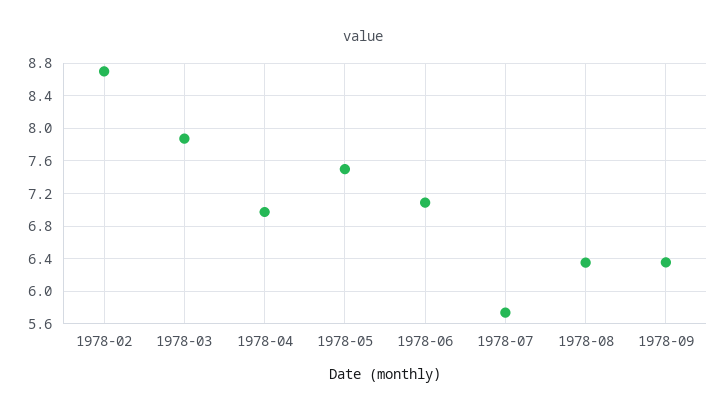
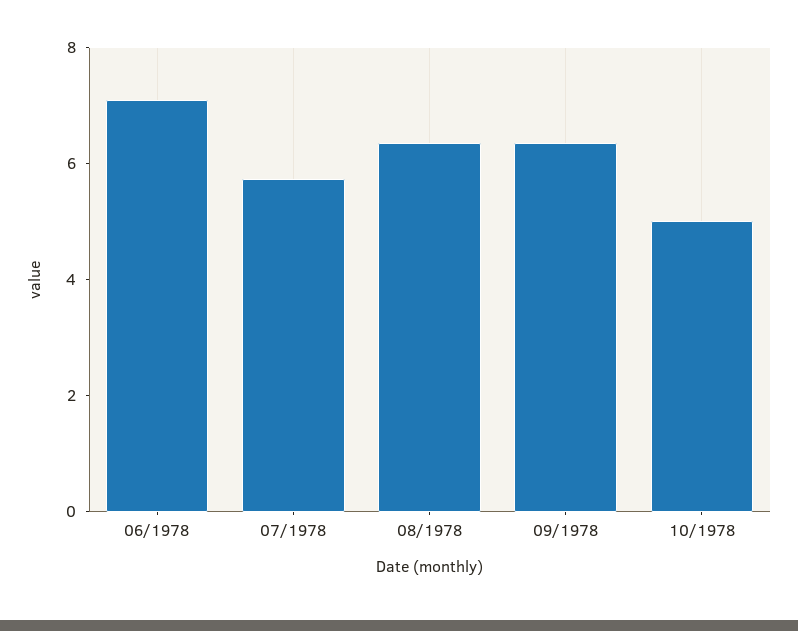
1978-02: 8.7 -> none
1978-03: 7.9 -> none
1978-04: 7 -> none
1978-05: 7.5 -> none
10/1978: none -> 5

